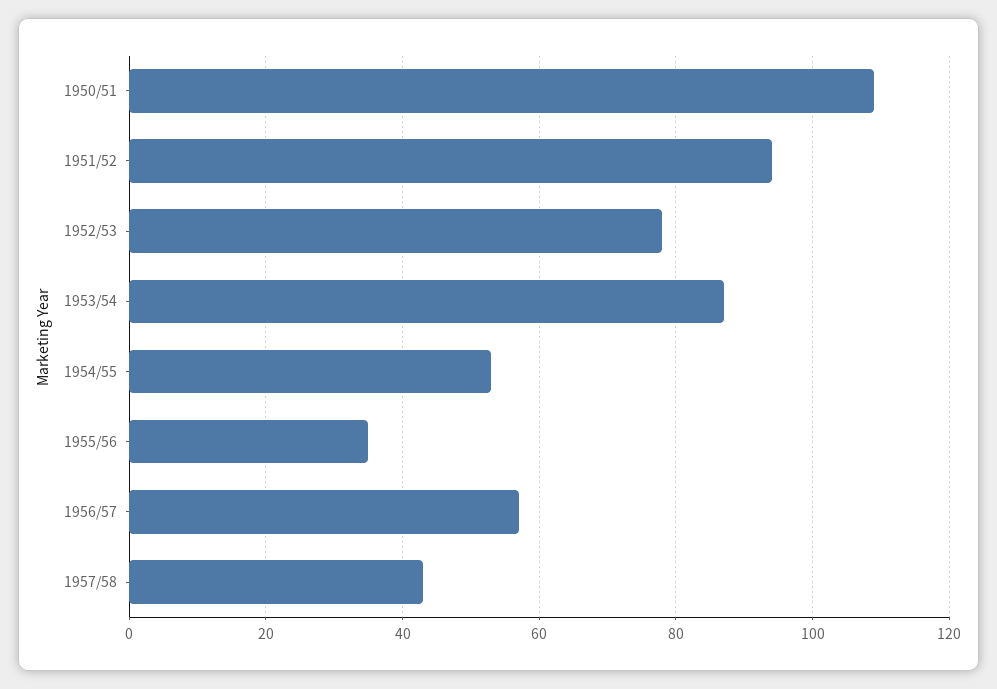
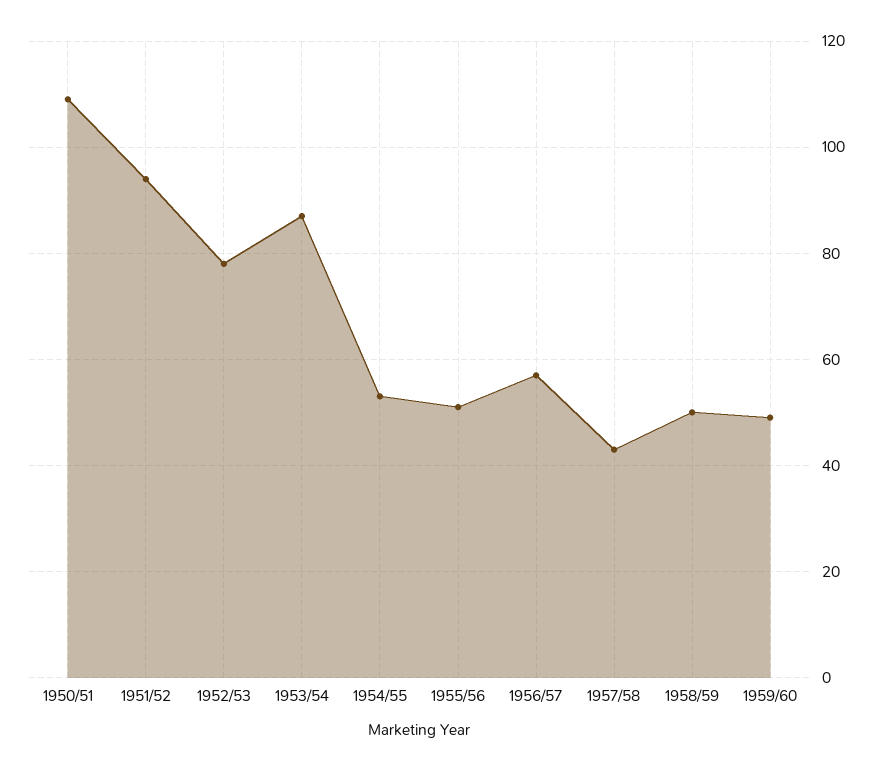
1955/56: 35 -> 50
1958/59: none -> 50
1959/60: none -> 50

